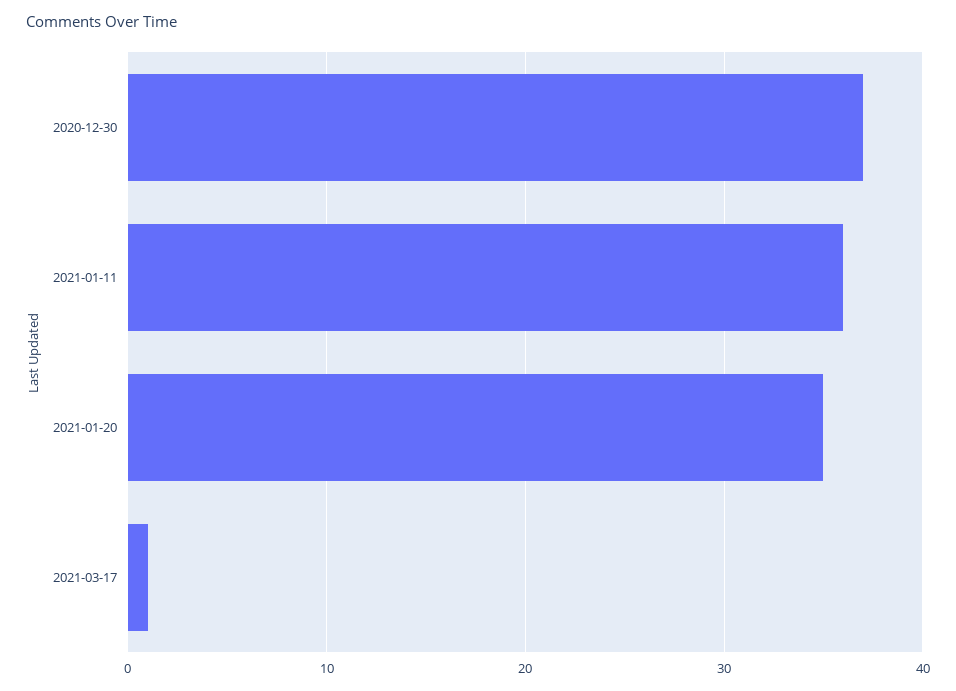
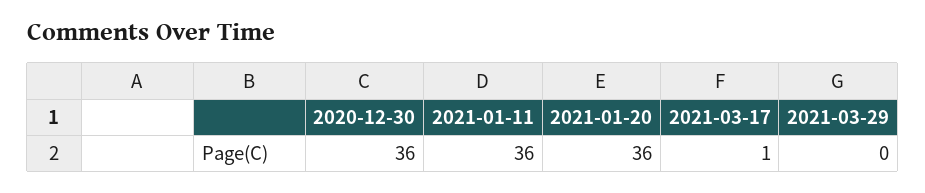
2020-12-30: 37 -> 36
2021-01-20: 35 -> 36
2021-03-29: none -> 0

